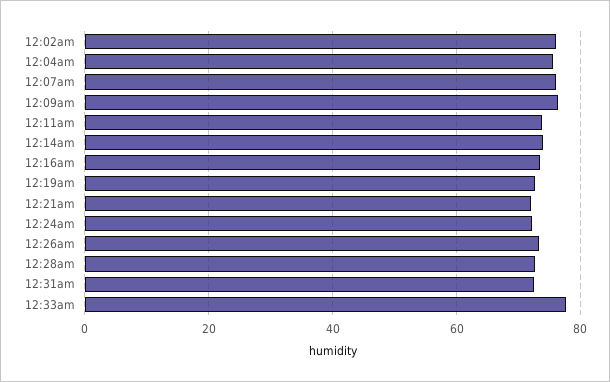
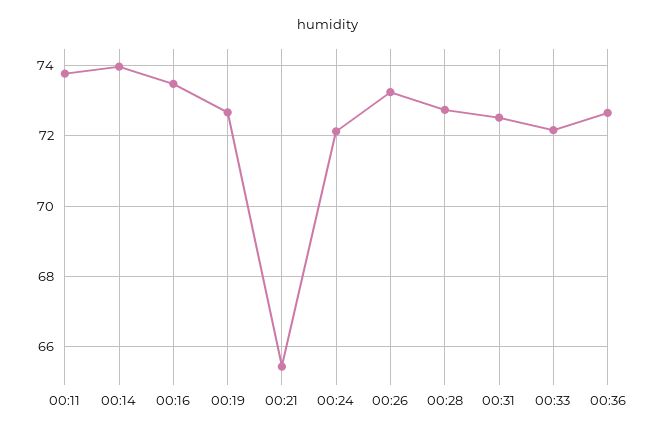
12:02am: 76 -> none
12:04am: 76 -> none
12:07am: 76 -> none
12:09am: 76 -> none
12:21am: 72 -> 65.4
12:33am: 78 -> 72.2
00:36: none -> 72.6

